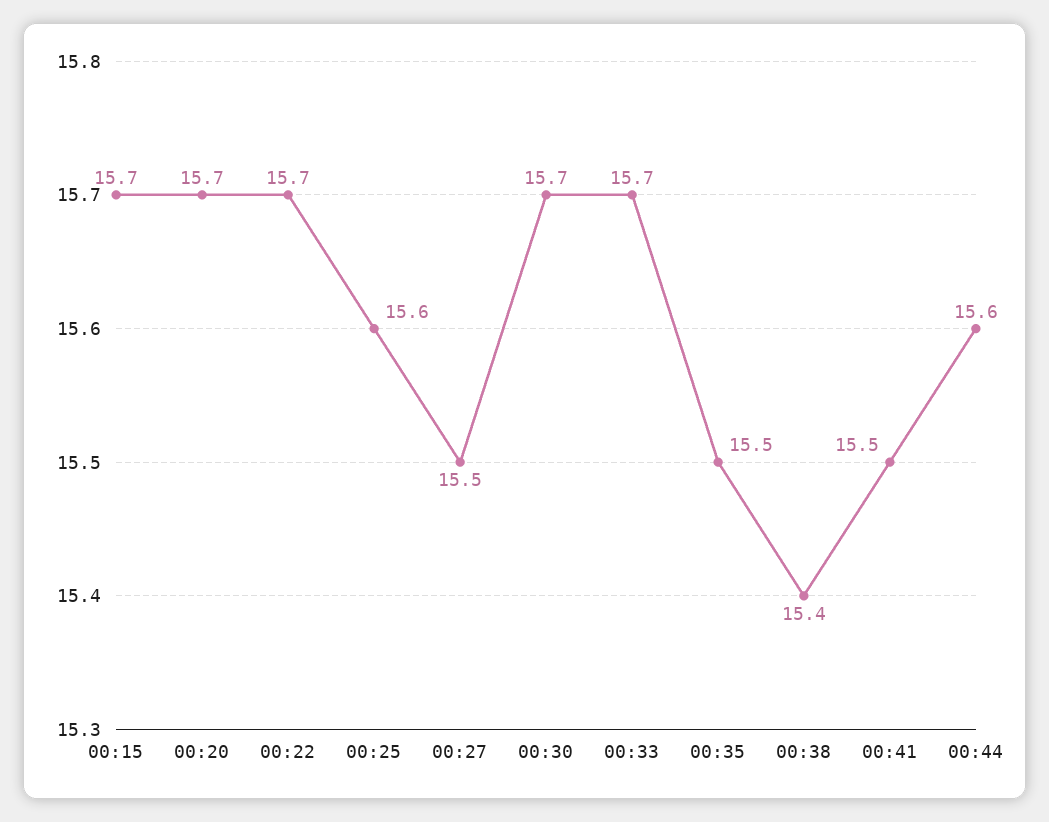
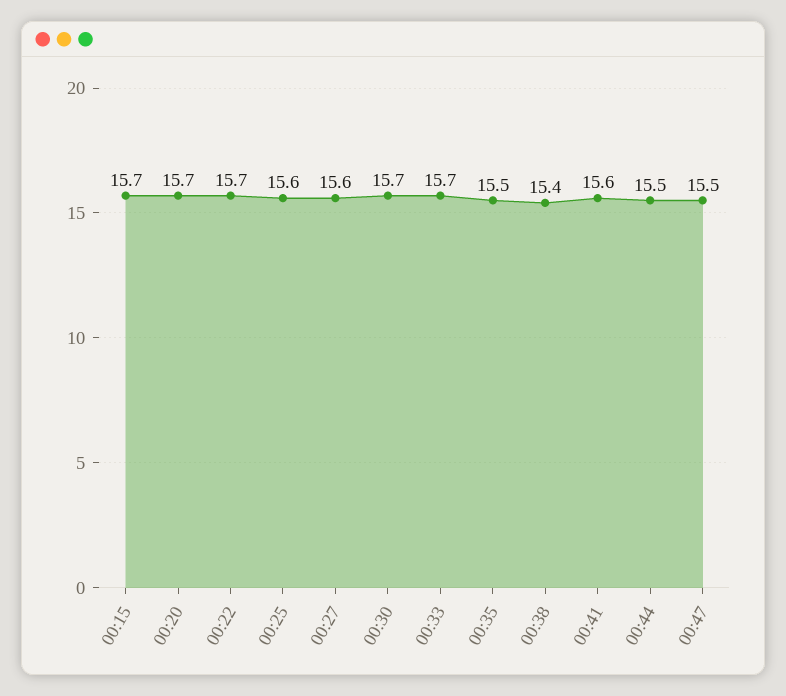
00:27: 15.5 -> 15.6
00:41: 15.5 -> 15.6
00:44: 15.6 -> 15.5
00:47: none -> 15.5

